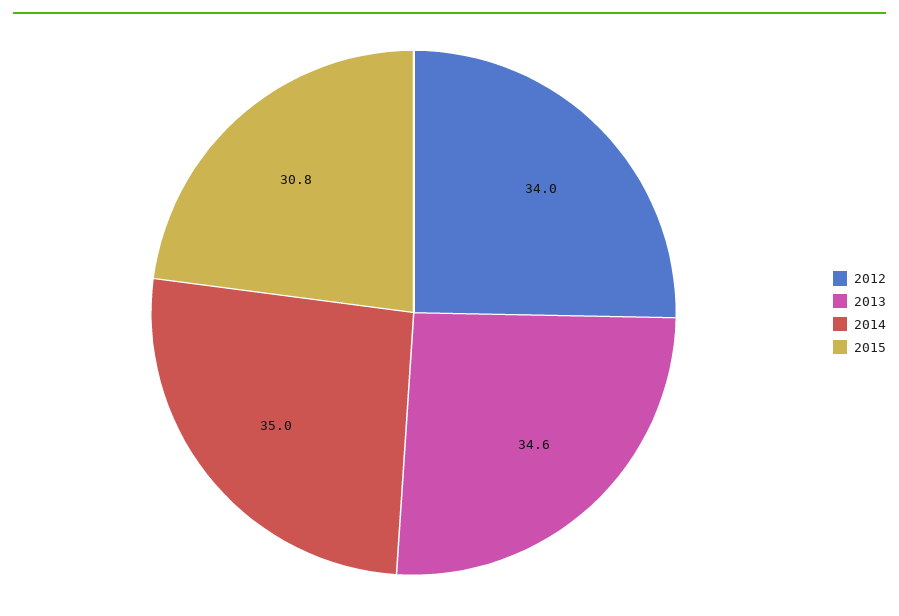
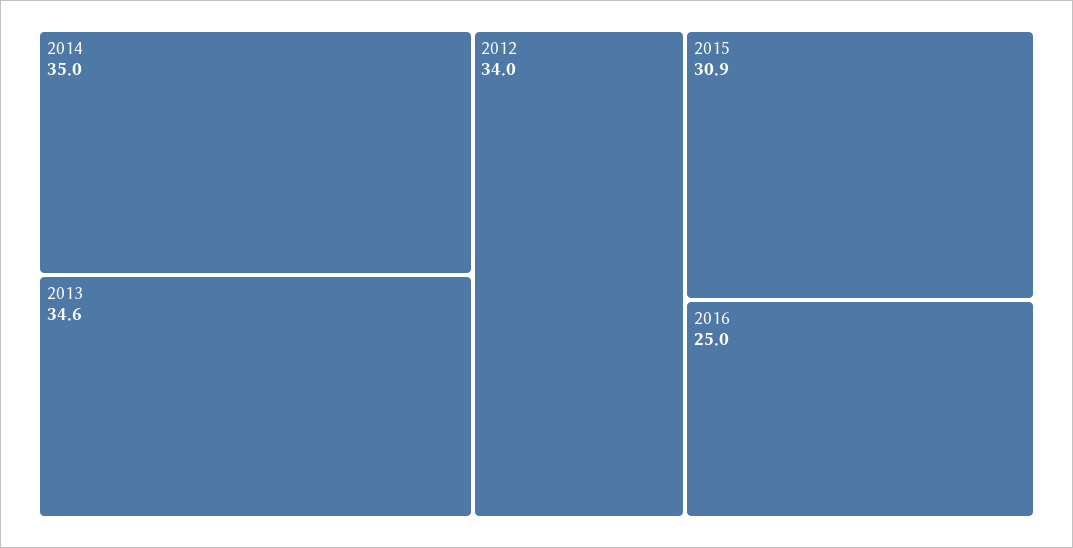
2015: 30.8 -> 30.9
2016: none -> 25

